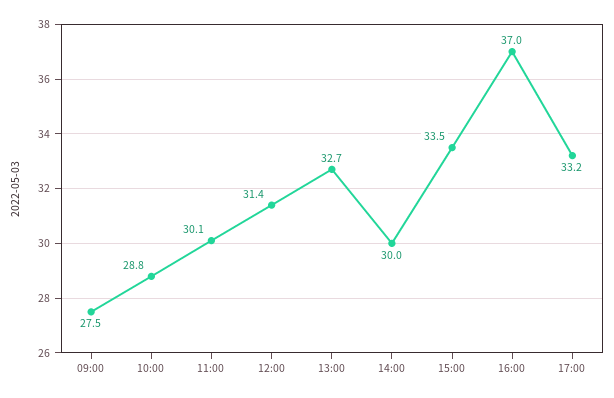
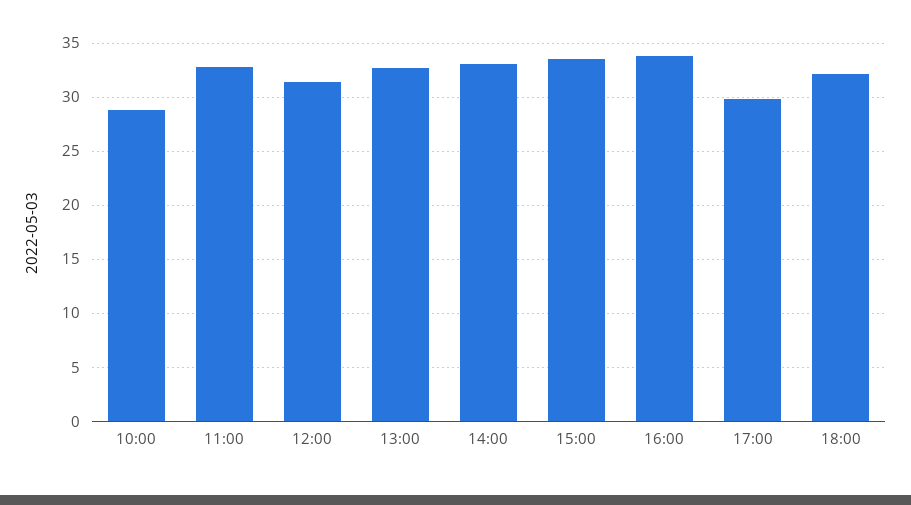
09:00: 27.5 -> none
11:00: 30.1 -> 33
14:00: 30 -> 33
16:00: 37 -> 34
17:00: 33.2 -> 30
18:00: none -> 32

